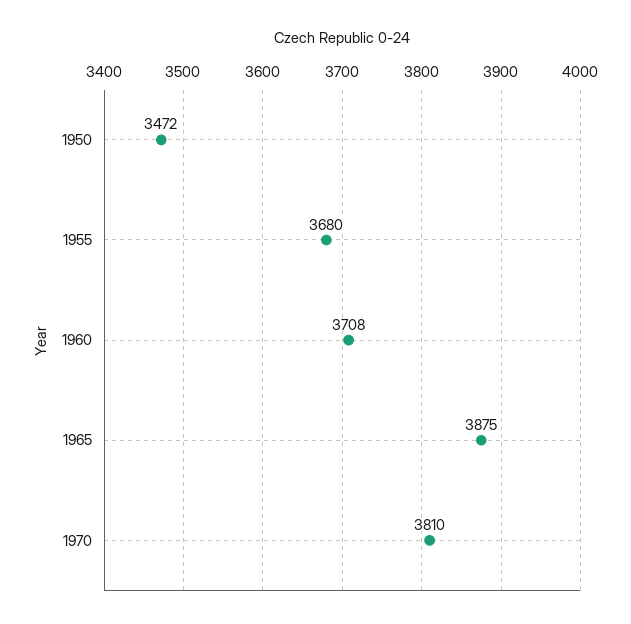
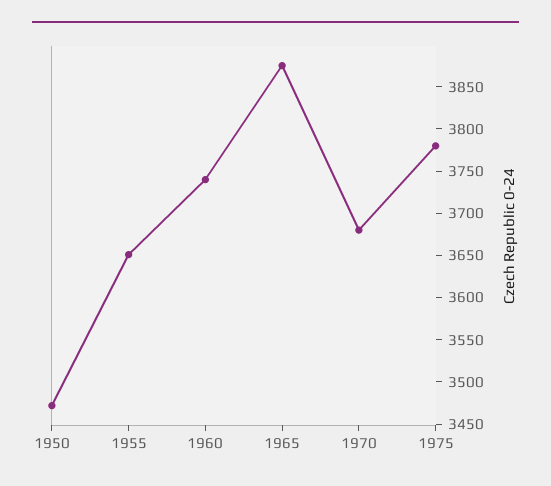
1955: 3680 -> 3650
1960: 3708 -> 3740
1970: 3810 -> 3680
1975: none -> 3780

